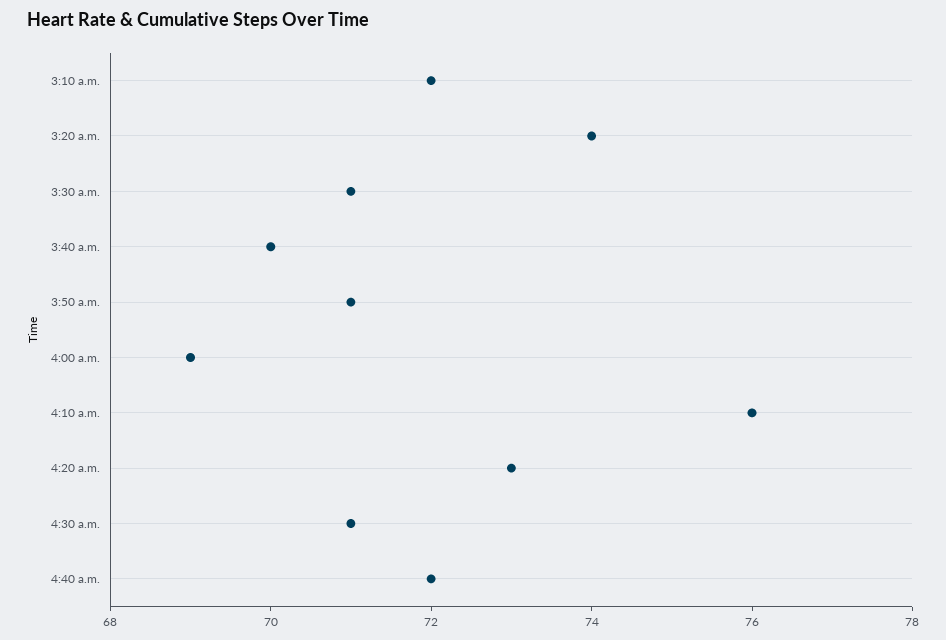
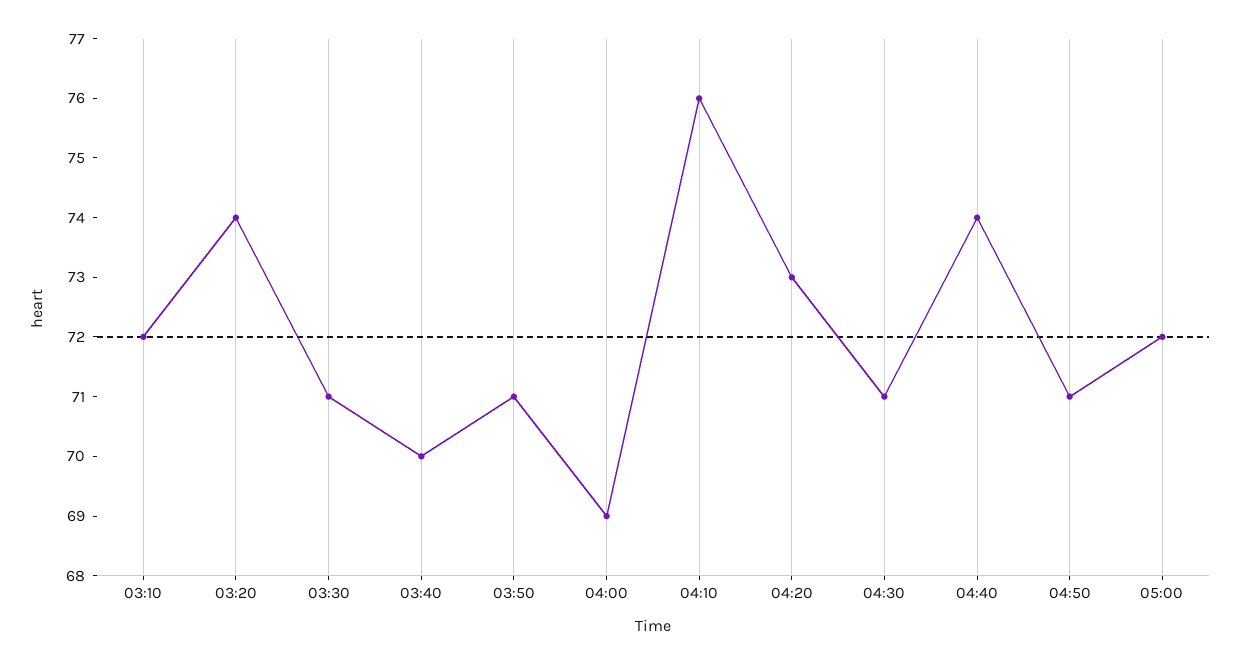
4:40 a.m.: 72 -> 74
04:50: none -> 71
05:00: none -> 72

